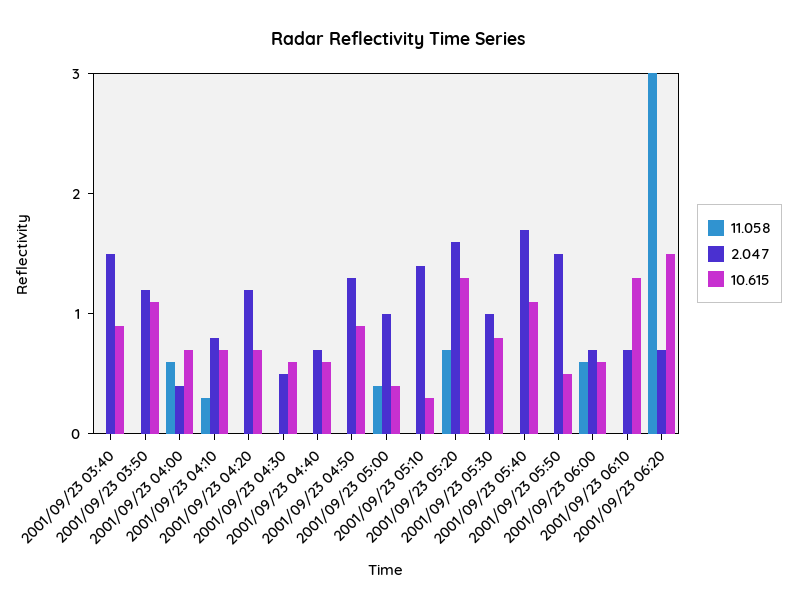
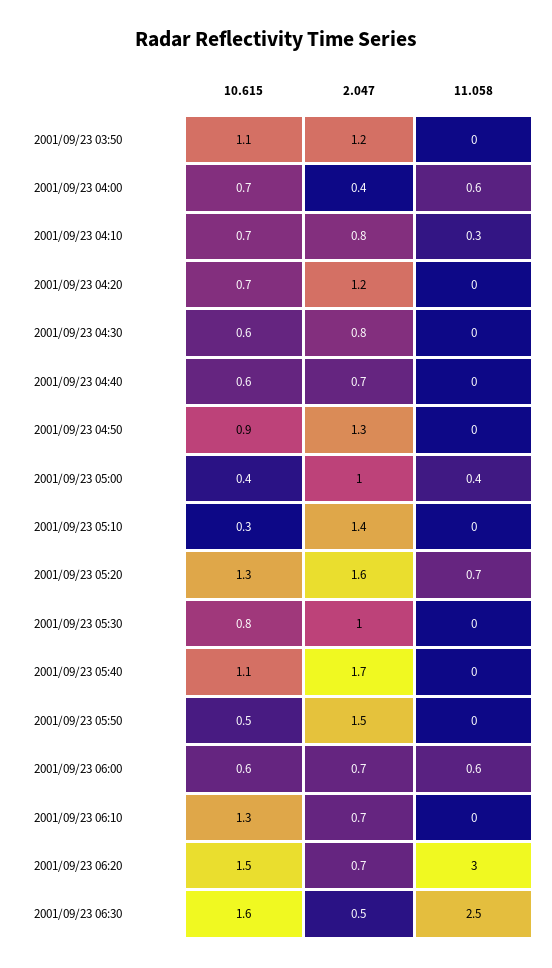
11.058, 2001/09/23 03:40: 0 -> none
2.047, 2001/09/23 03:40: 1.5 -> none
10.615, 2001/09/23 03:40: 0.9 -> none
2.047, 2001/09/23 04:30: 0.5 -> 0.8
10.615, 2001/09/23 06:30: none -> 1.6
2.047, 2001/09/23 06:30: none -> 0.5
11.058, 2001/09/23 06:30: none -> 2.5

